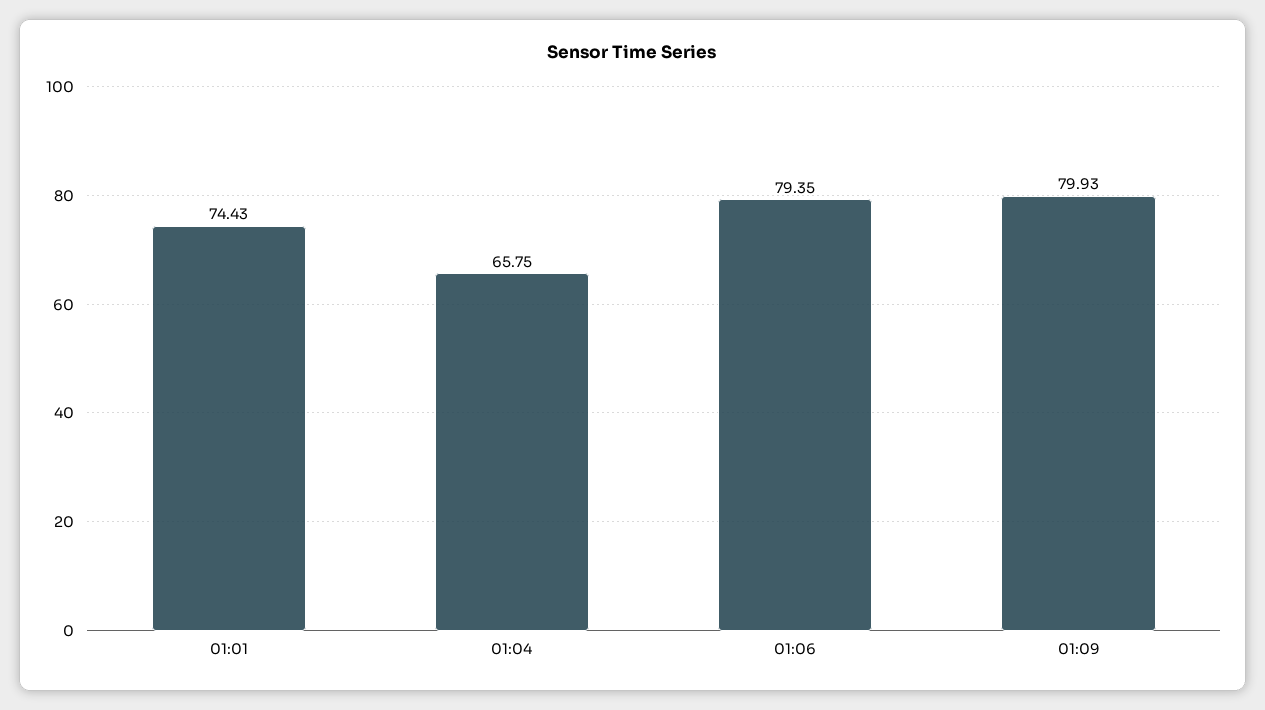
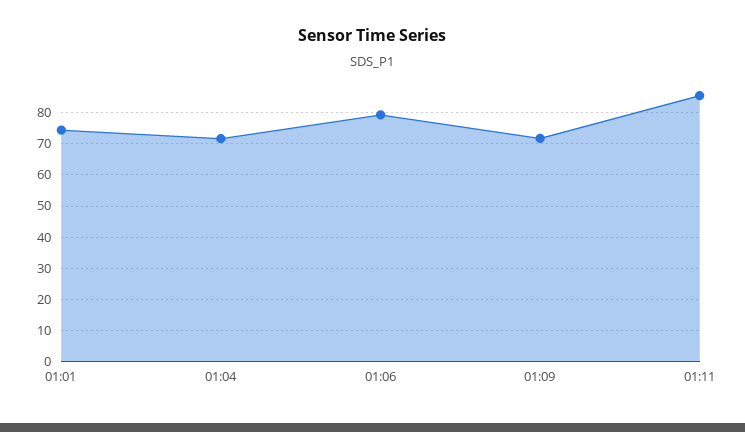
01:04: 65.75 -> 72
01:09: 79.93 -> 72
01:11: none -> 86

